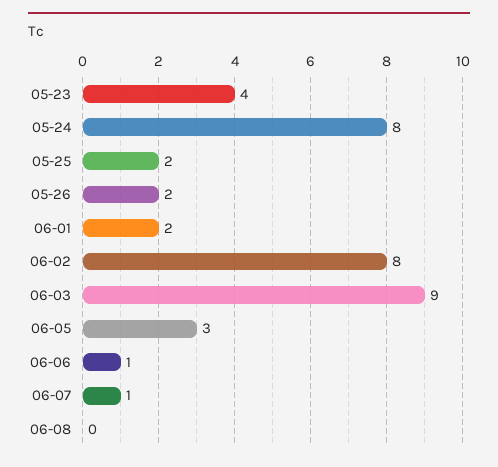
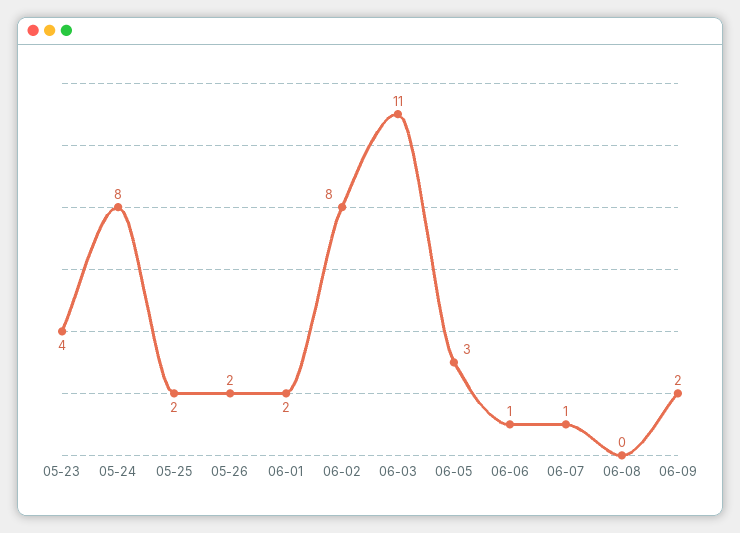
06-03: 9 -> 11
06-09: none -> 2

